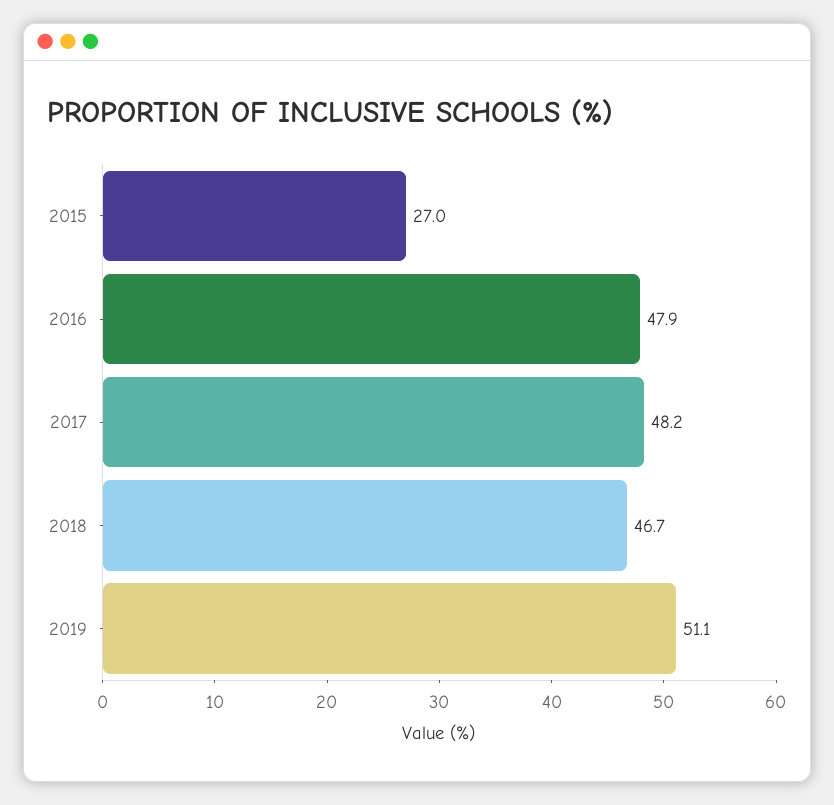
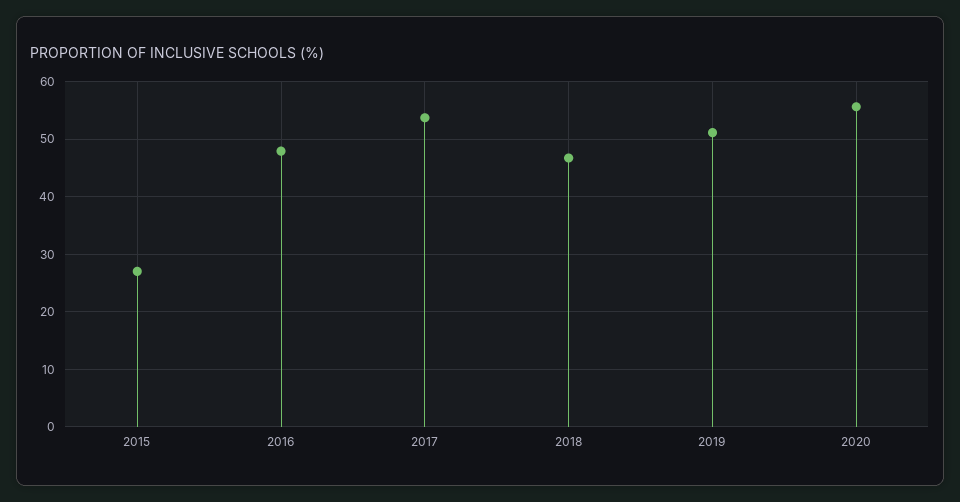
2017: 48.2 -> 54
2020: none -> 56

